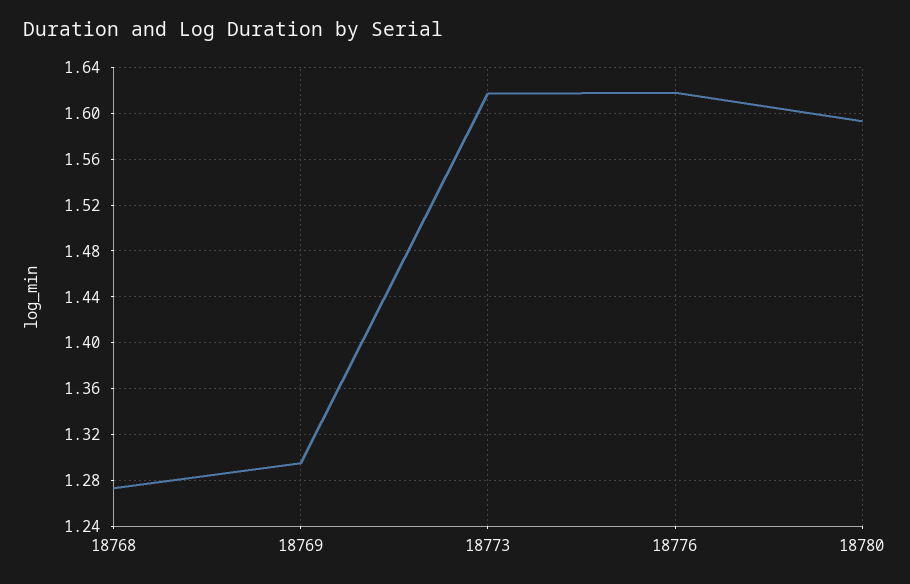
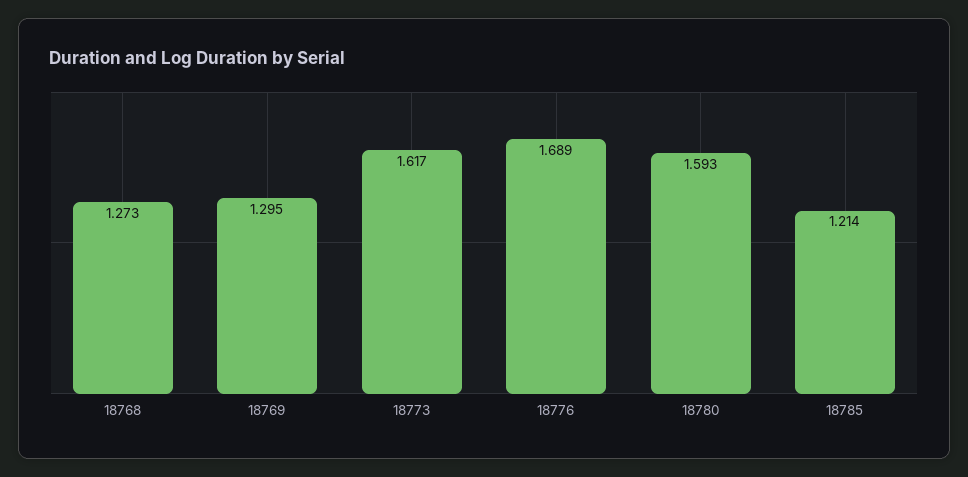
18776: 1.62 -> 1.689
18785: none -> 1.214

